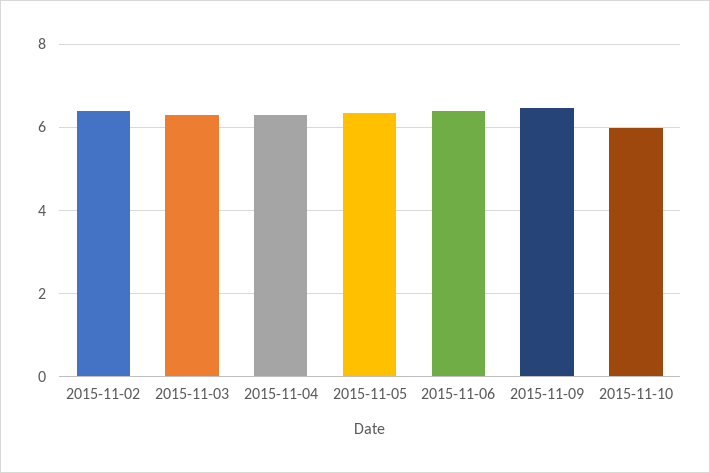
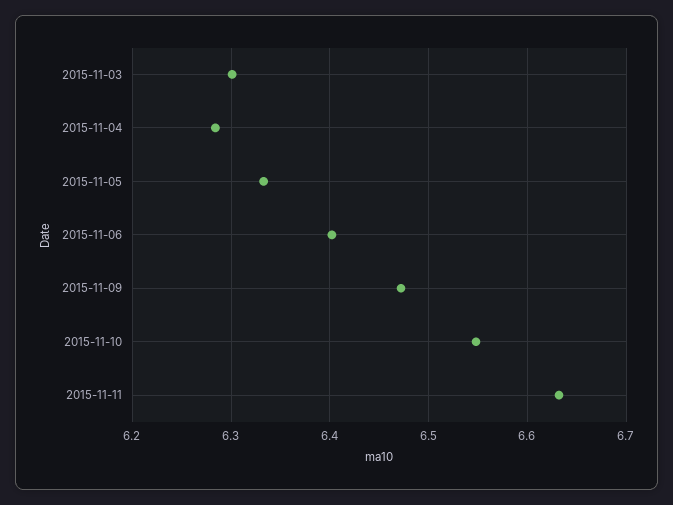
2015-11-02: 6.4 -> none
2015-11-10: 6 -> 6.55
2015-11-11: none -> 6.63

